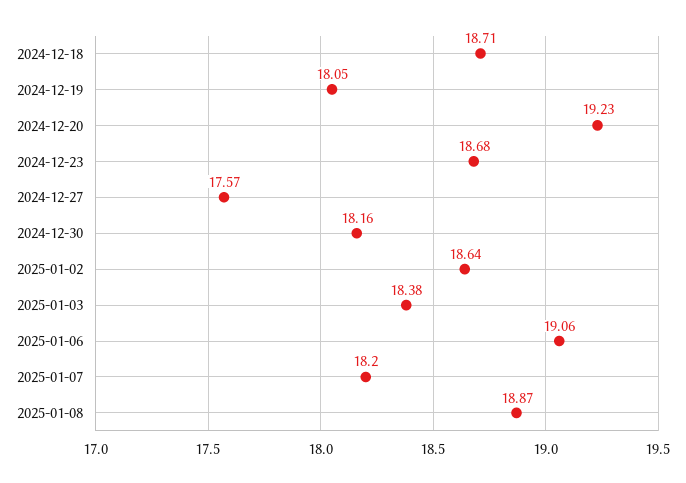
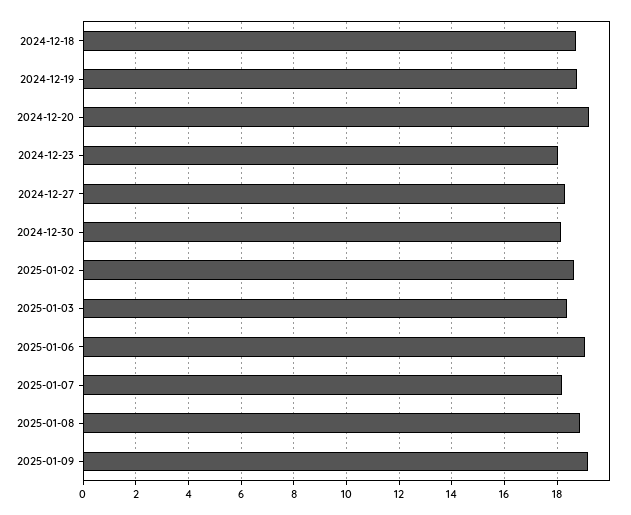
2024-12-19: 18.05 -> 18.75
2024-12-23: 18.68 -> 18
2024-12-27: 17.57 -> 18.25
2025-01-09: none -> 19.25

